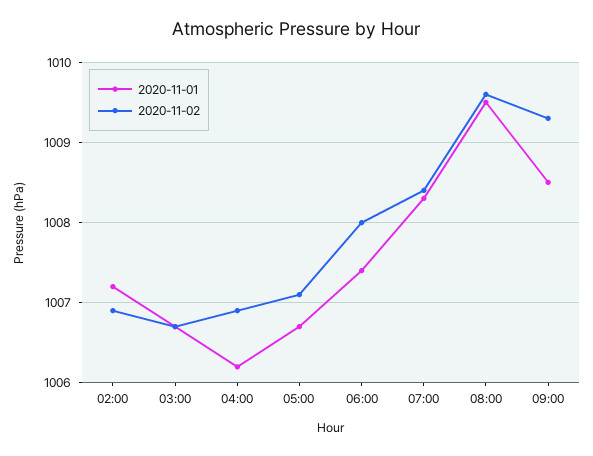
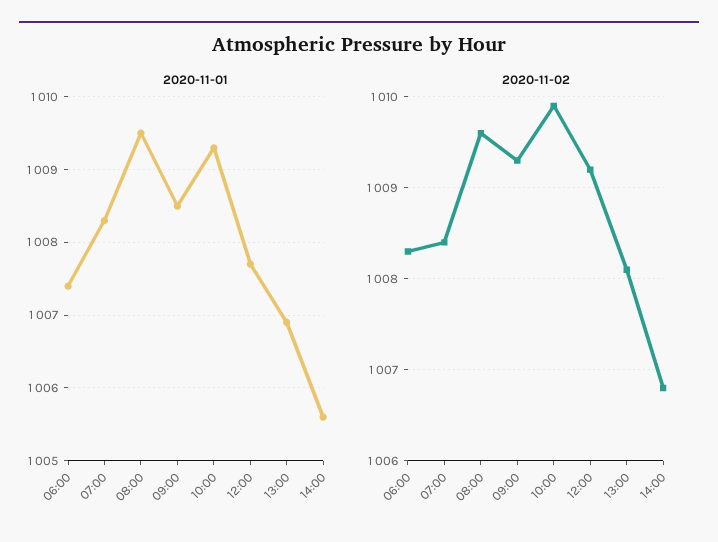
2020-11-01, 02:00: 1007.2 -> none
2020-11-02, 02:00: 1006.9 -> none
2020-11-01, 03:00: 1006.7 -> none
2020-11-02, 03:00: 1006.7 -> none
2020-11-01, 04:00: 1006.2 -> none
2020-11-02, 04:00: 1006.9 -> none
2020-11-01, 05:00: 1006.7 -> none
2020-11-02, 05:00: 1007.1 -> none
2020-11-02, 06:00: 1008 -> 1008.3
2020-11-01, 10:00: none -> 1009.3
2020-11-01, 12:00: none -> 1007.7
2020-11-01, 13:00: none -> 1006.9
2020-11-01, 14:00: none -> 1005.6
2020-11-02, 10:00: none -> 1009.9
2020-11-02, 12:00: none -> 1009.2
2020-11-02, 13:00: none -> 1008.1
2020-11-02, 14:00: none -> 1006.8

